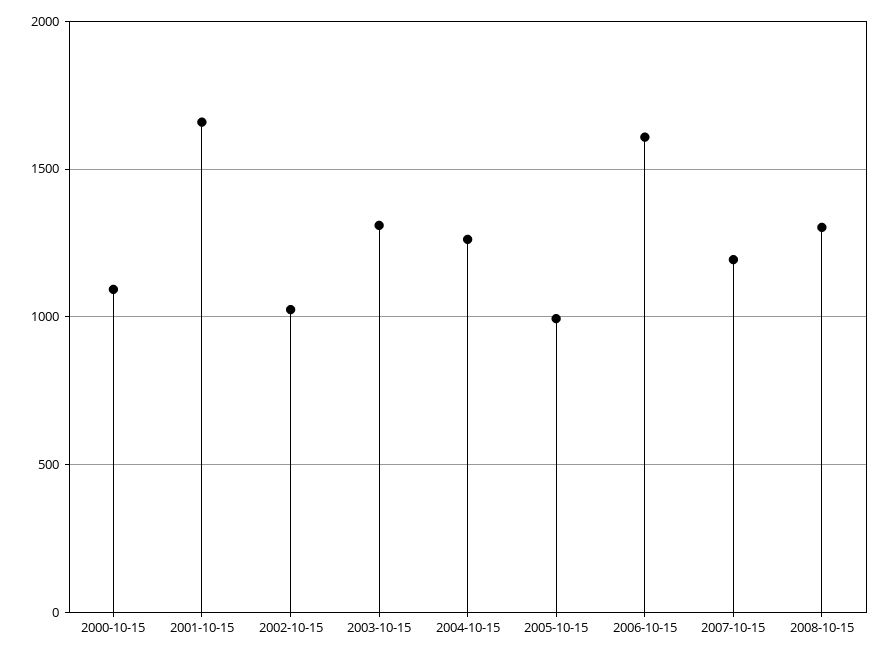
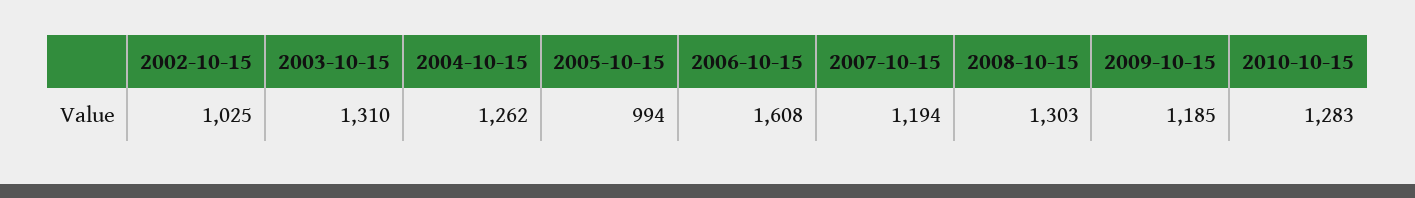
2000-10-15: 1100 -> none
2001-10-15: 1650 -> none
2009-10-15: none -> 1185
2010-10-15: none -> 1283

